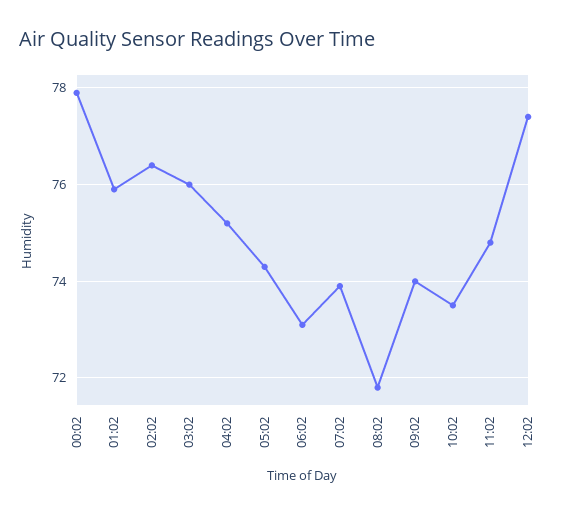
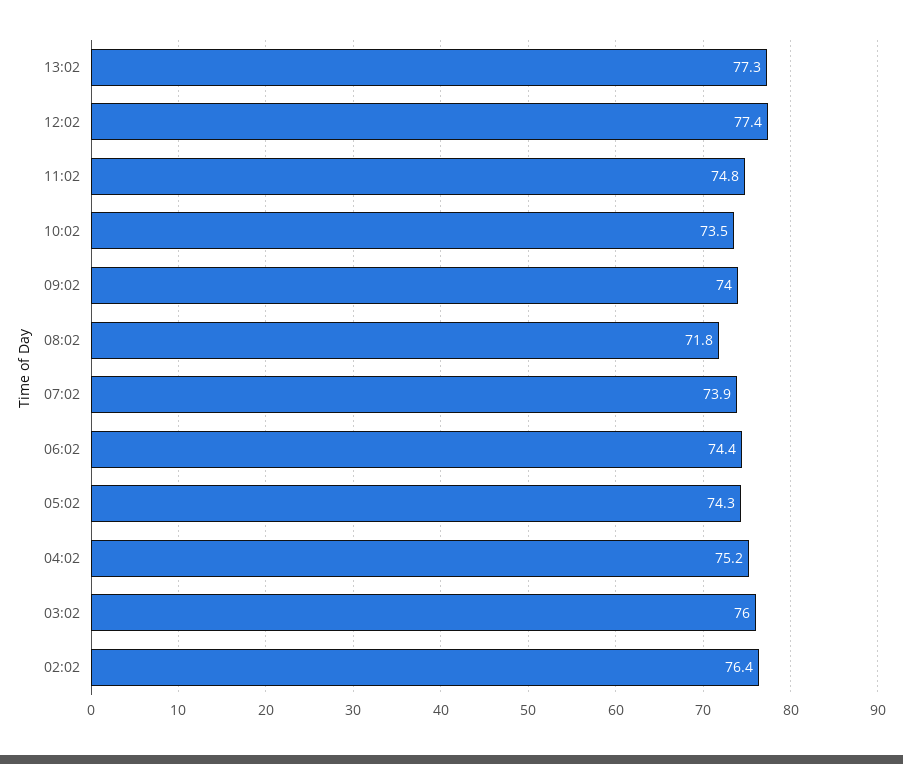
00:02: 78 -> none
01:02: 76 -> none
06:02: 73 -> 74.4
13:02: none -> 77.3

